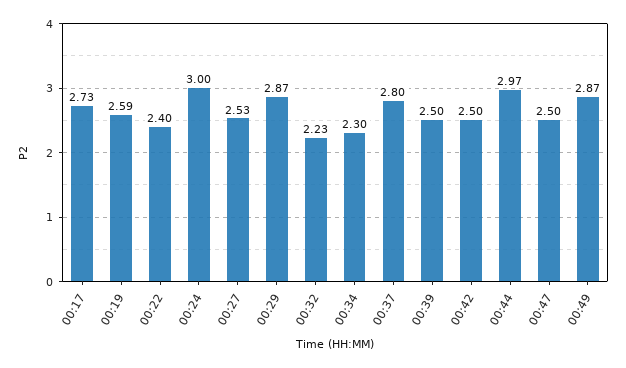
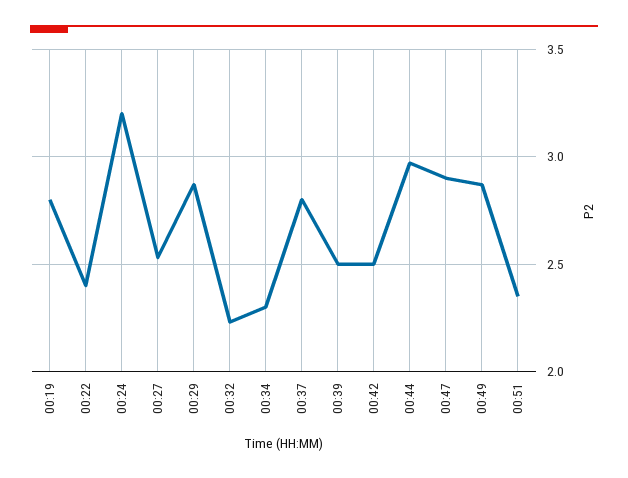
00:17: 2.73 -> none
00:19: 2.59 -> 2.8
00:24: 3 -> 3.2
00:47: 2.5 -> 2.9
00:51: none -> 2.35

